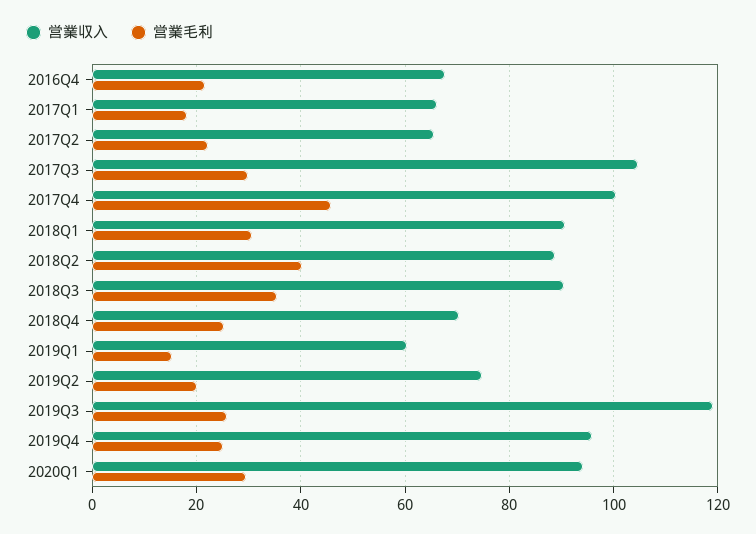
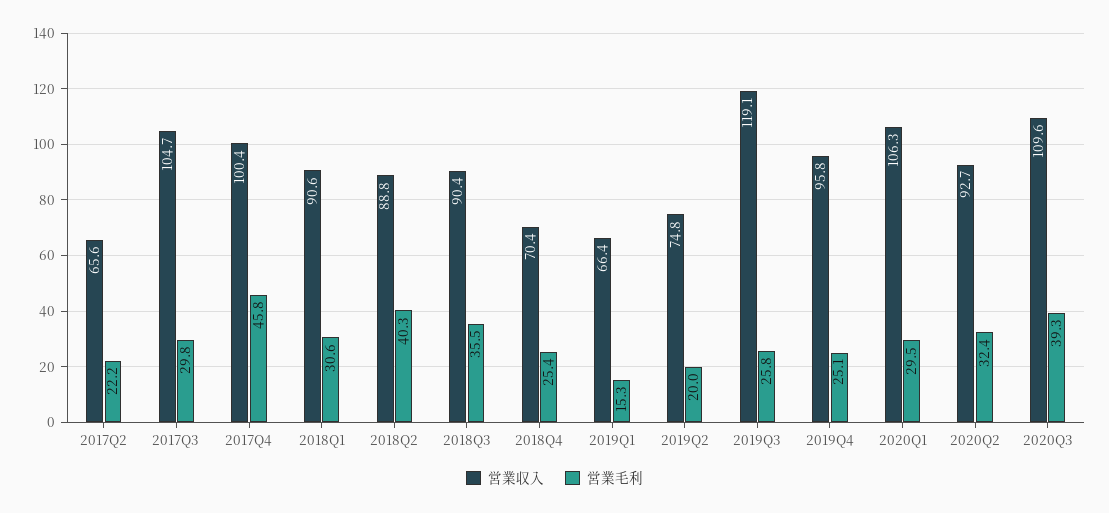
営業収入, 2016Q4: 68 -> none
営業毛利, 2016Q4: 22 -> none
営業収入, 2017Q1: 66 -> none
営業毛利, 2017Q1: 18 -> none
営業収入, 2019Q1: 60 -> 66.4
営業収入, 2020Q1: 94 -> 106.3
営業収入, 2020Q2: none -> 92.7
営業毛利, 2020Q2: none -> 32.4
営業収入, 2020Q3: none -> 109.6
営業毛利, 2020Q3: none -> 39.3

